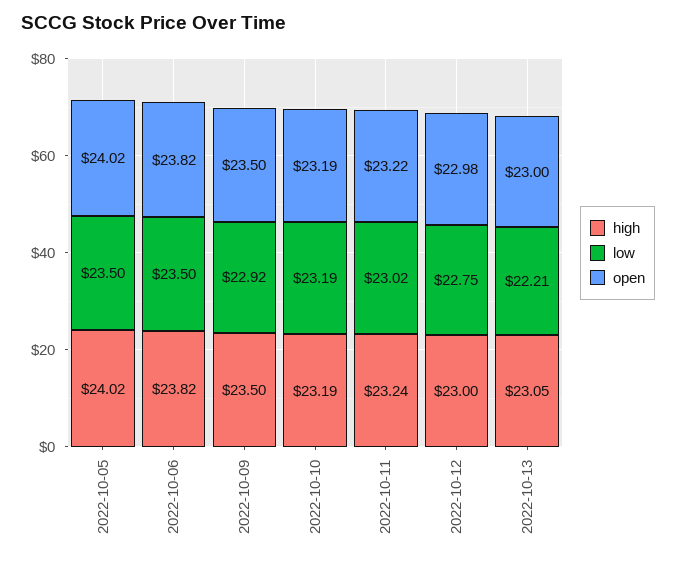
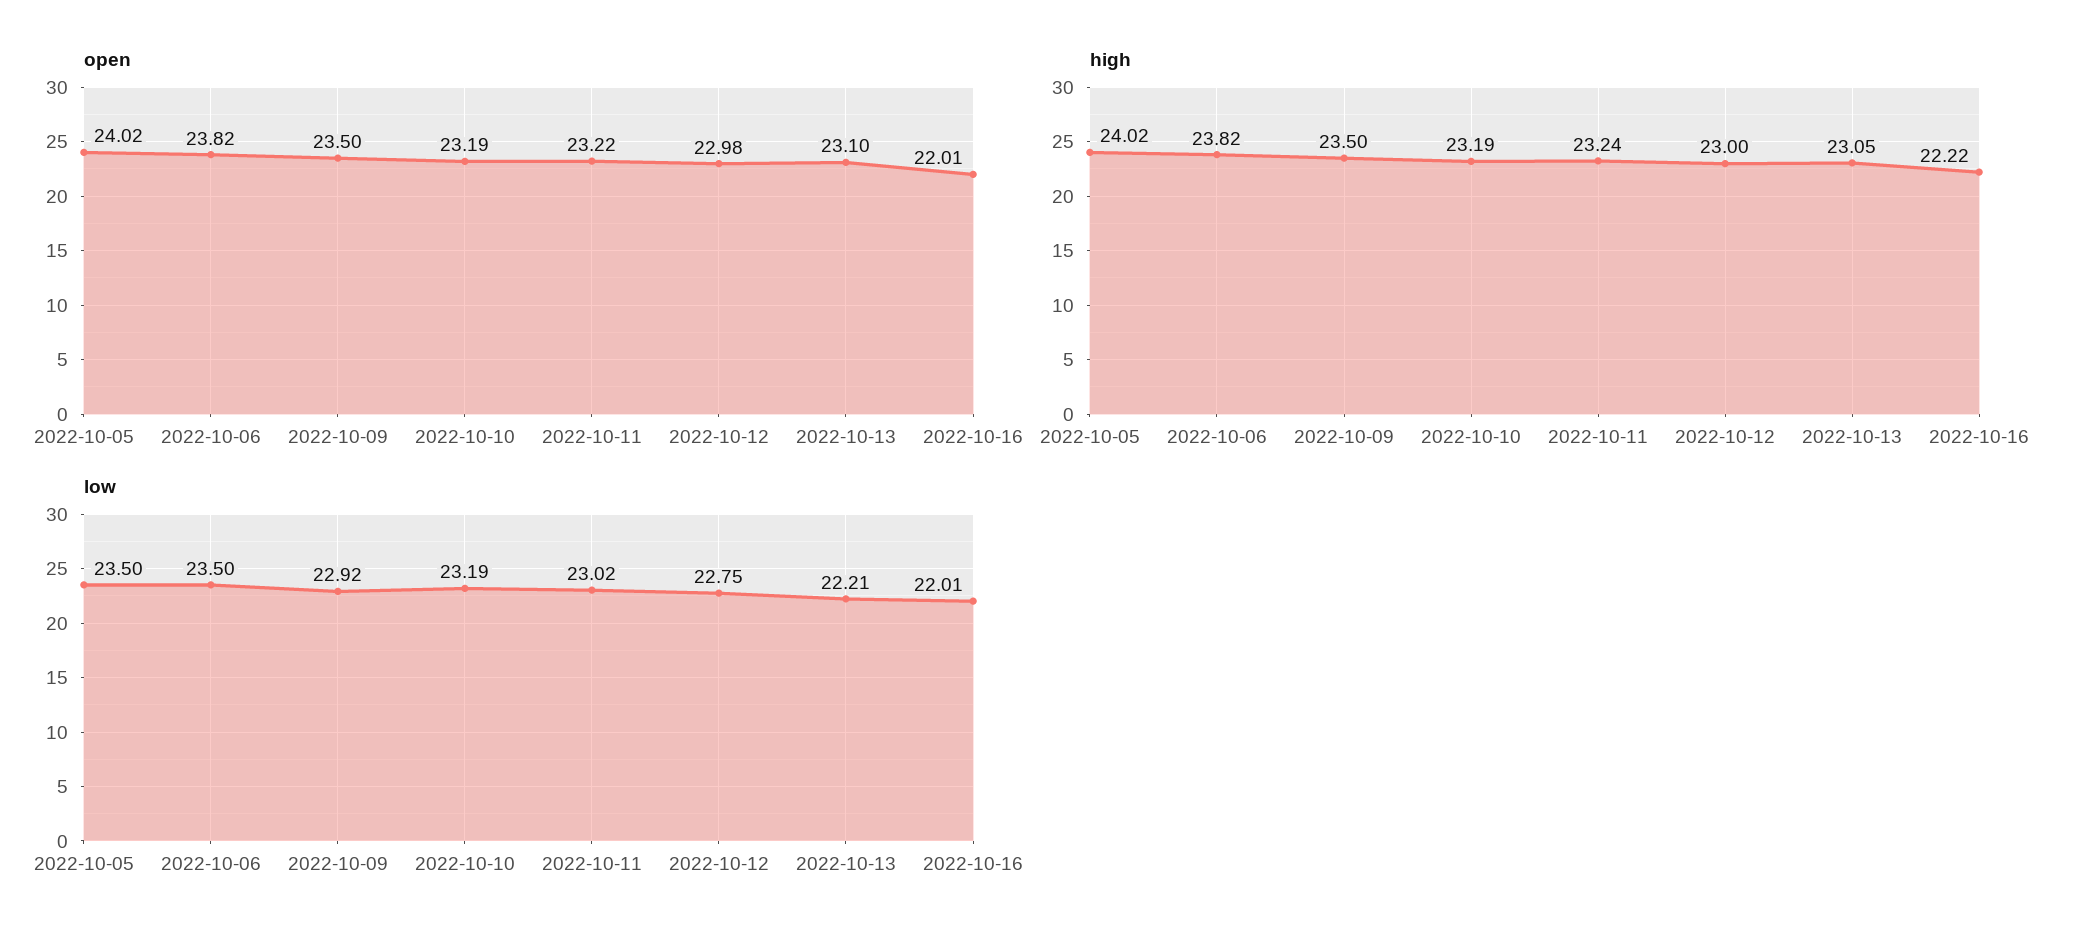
open, 2022-10-13: 23 -> 23.1
open, 2022-10-16: none -> 22.01
high, 2022-10-16: none -> 22.22
low, 2022-10-16: none -> 22.01

